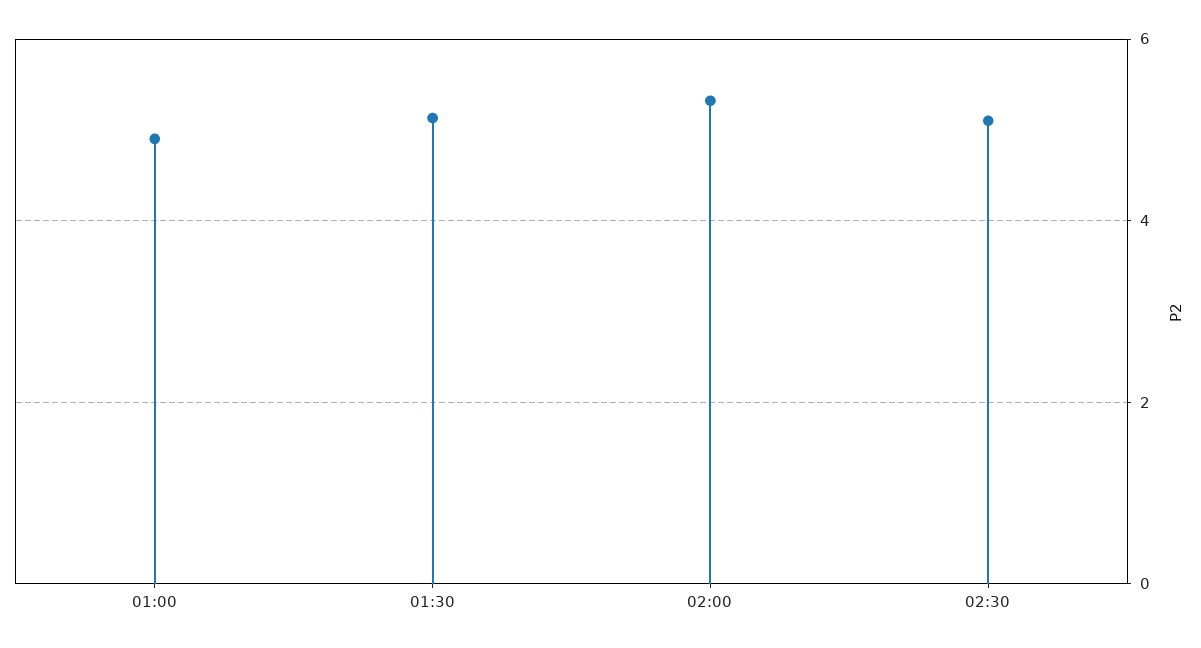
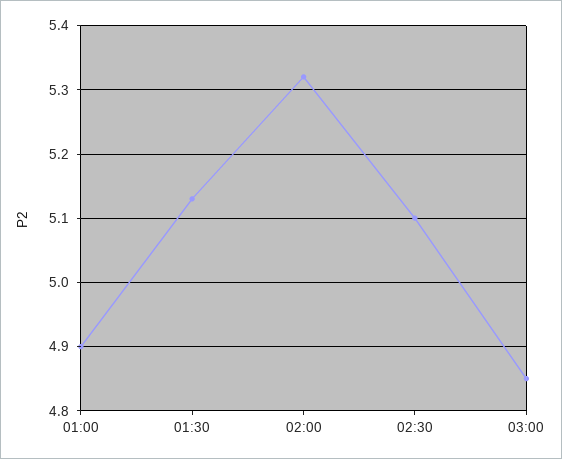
03:00: none -> 4.85

